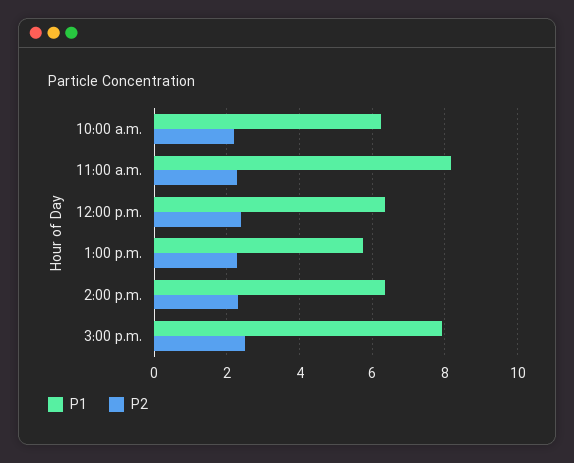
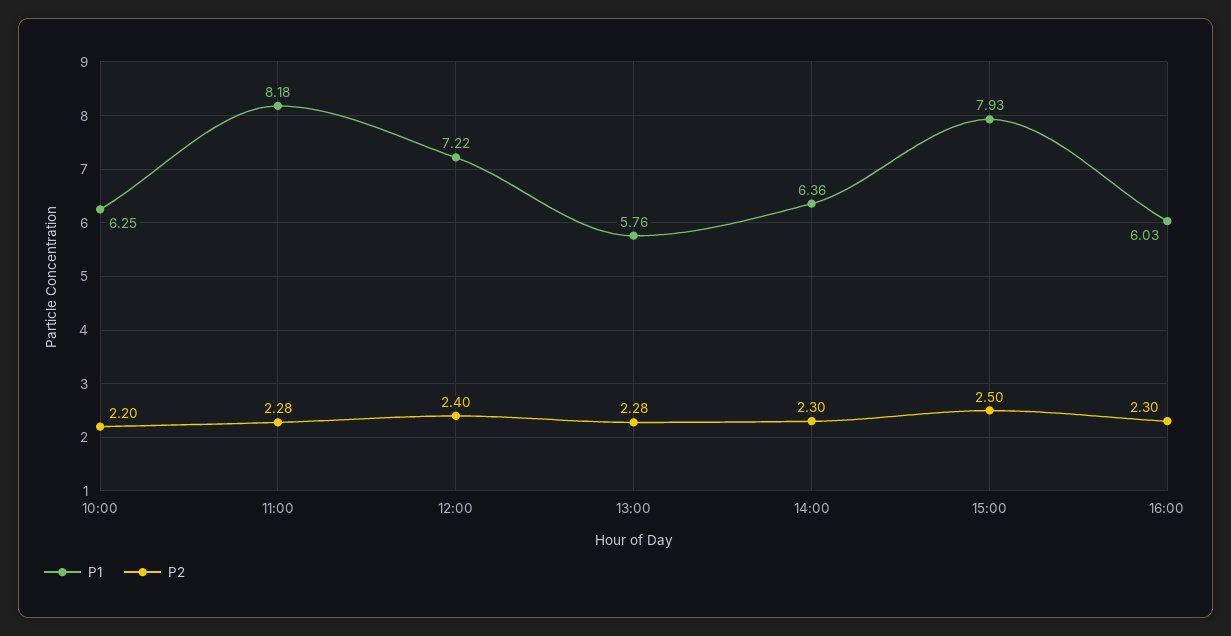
P1, 12:00 p.m.: 6.4 -> 7.22
P1, 16:00: none -> 6.03
P2, 16:00: none -> 2.3

